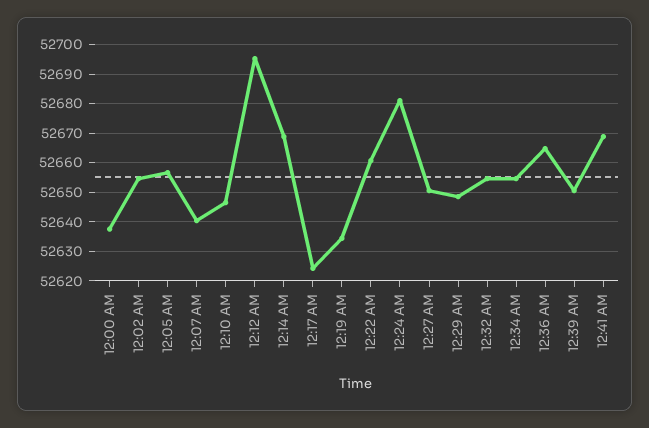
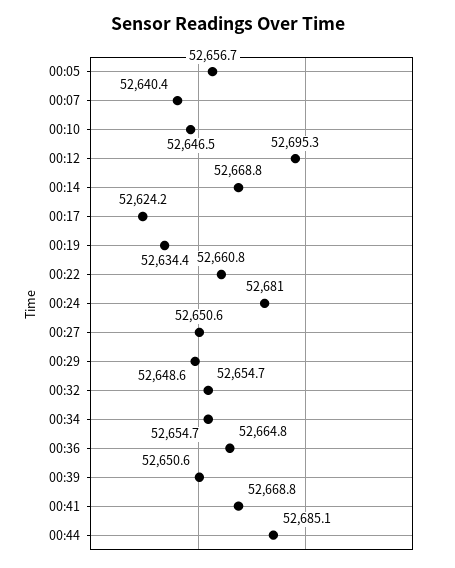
12:00 AM: 52637.5 -> none
12:02 AM: 52655 -> none
00:44: none -> 52685.1

